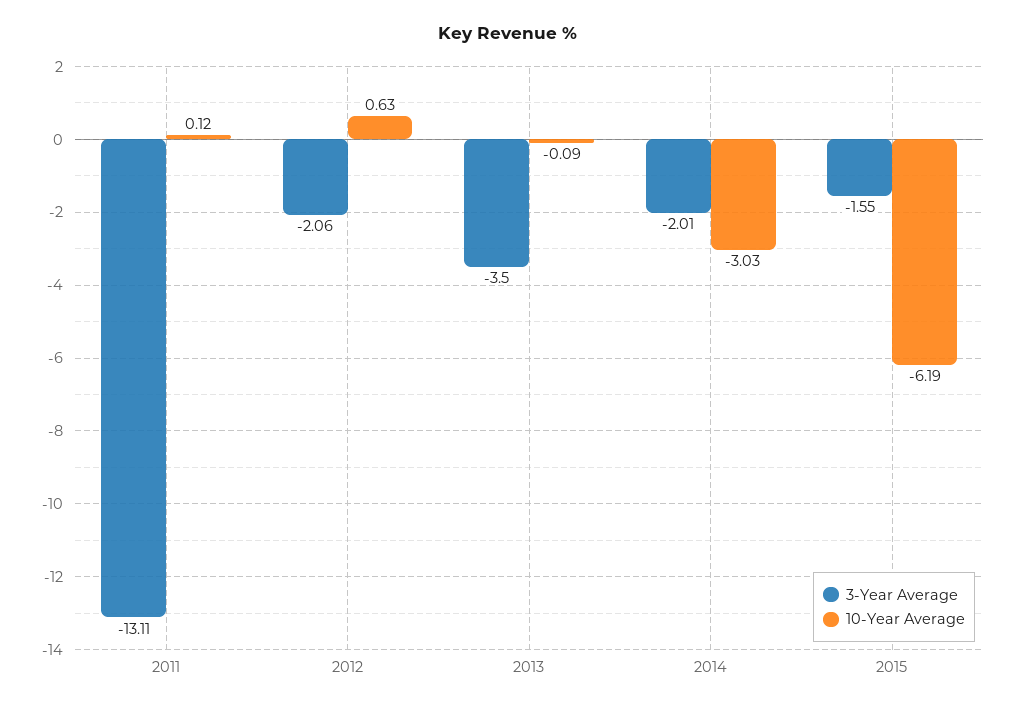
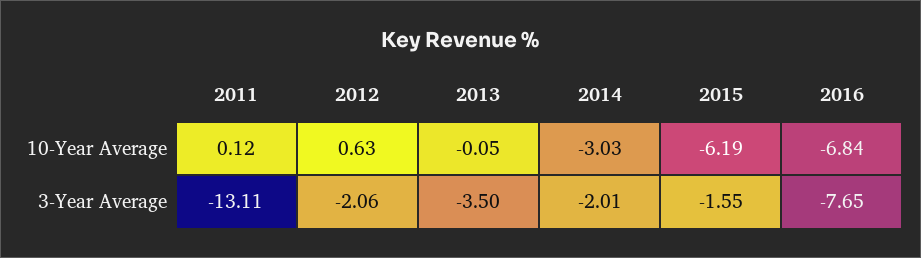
10-Year Average, 2013: -0.09 -> -0.05
10-Year Average, 2016: none -> -6.84
3-Year Average, 2016: none -> -7.65

